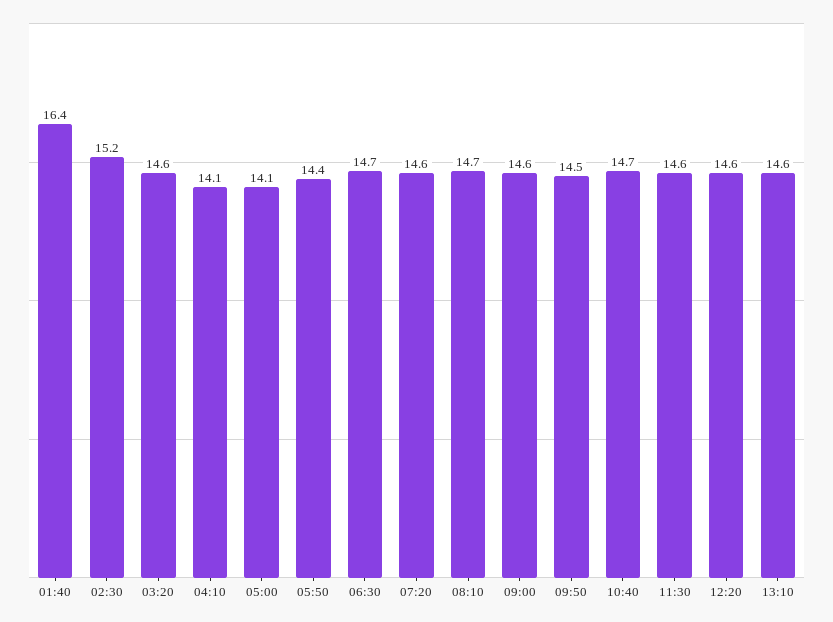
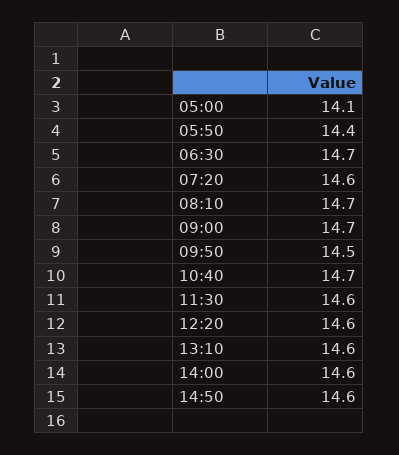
01:40: 16.4 -> none
02:30: 15.2 -> none
03:20: 14.6 -> none
04:10: 14.1 -> none
09:00: 14.6 -> 14.7
14:00: none -> 14.6
14:50: none -> 14.6

